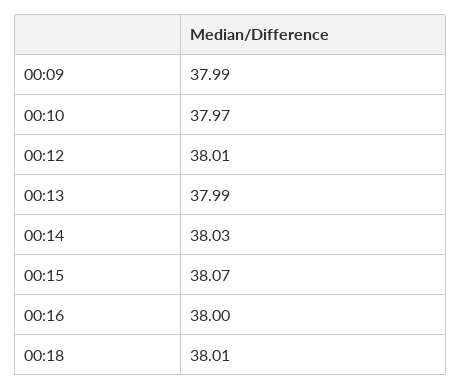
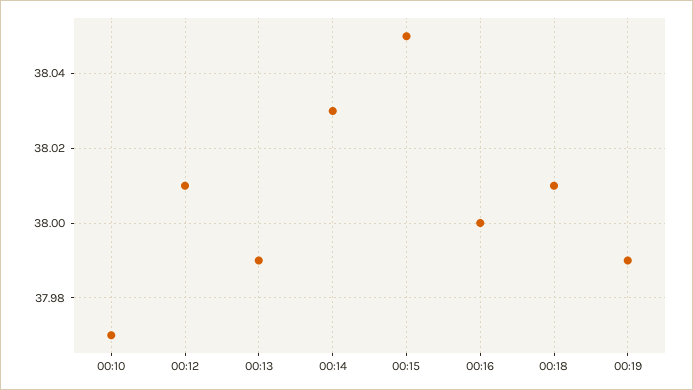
00:09: 37.99 -> none
00:15: 38.07 -> 38.05
00:19: none -> 37.99

